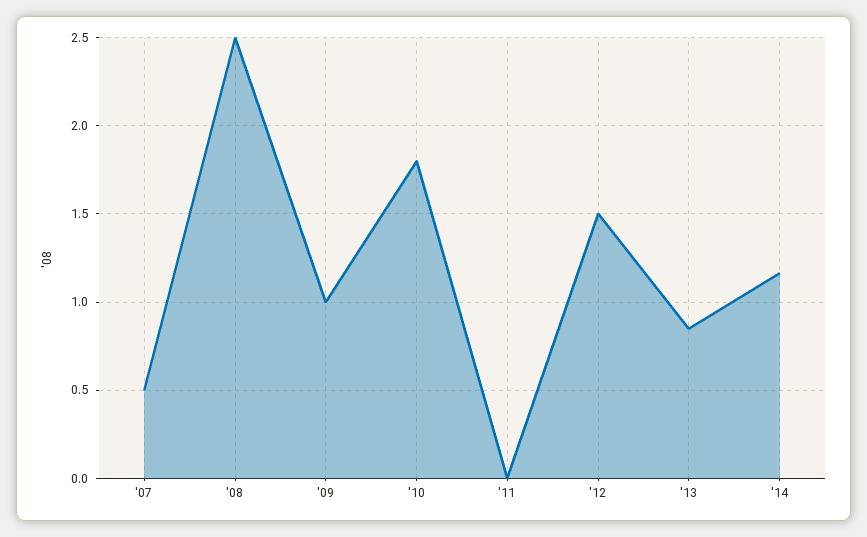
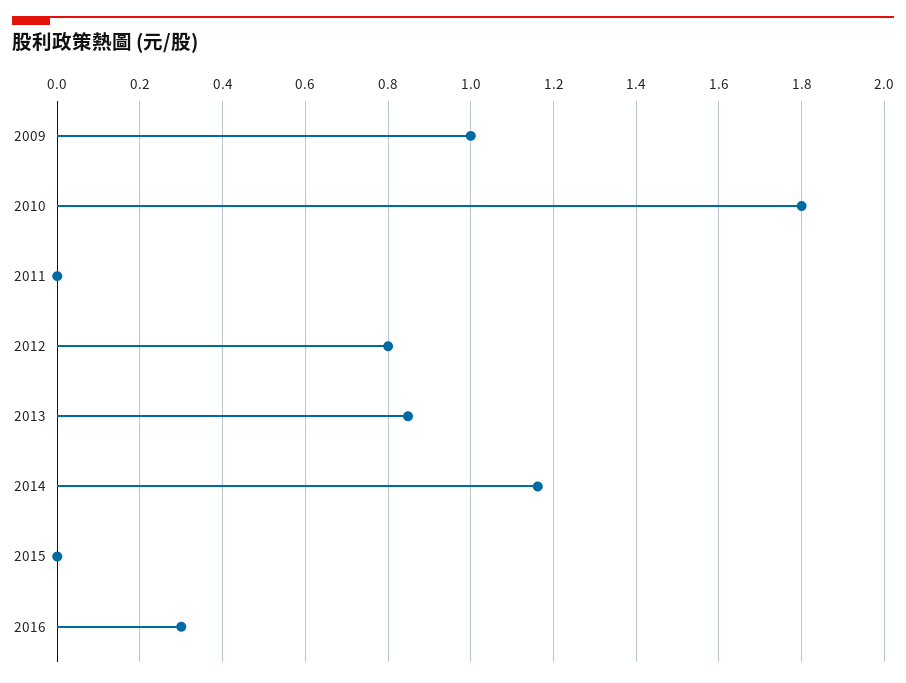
'07: 0.5 -> none
'08: 2.5 -> none
'12: 1.5 -> 0.8
2015: none -> 0
2016: none -> 0.3

